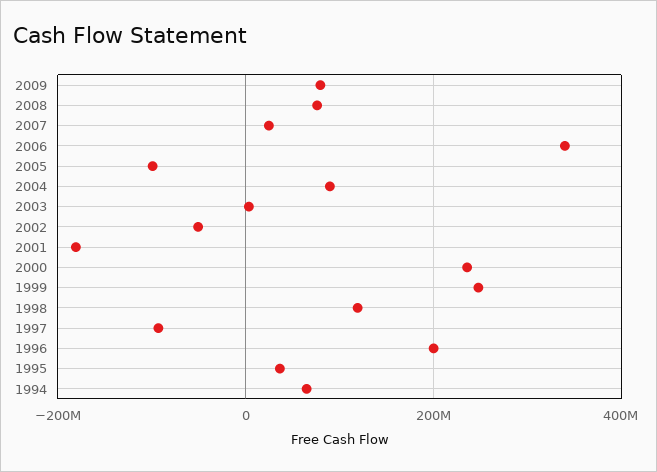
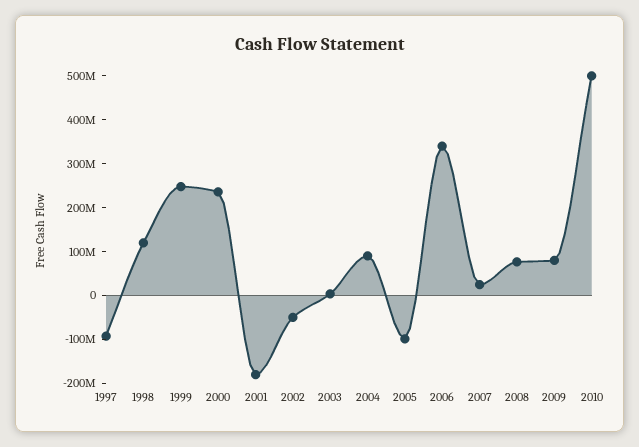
1996: 200000000 -> none
1995: 40000000 -> none
1994: 60000000 -> none
2010: none -> 500000000

